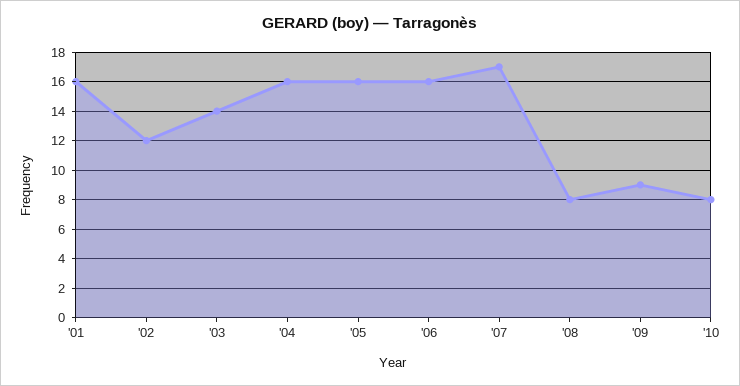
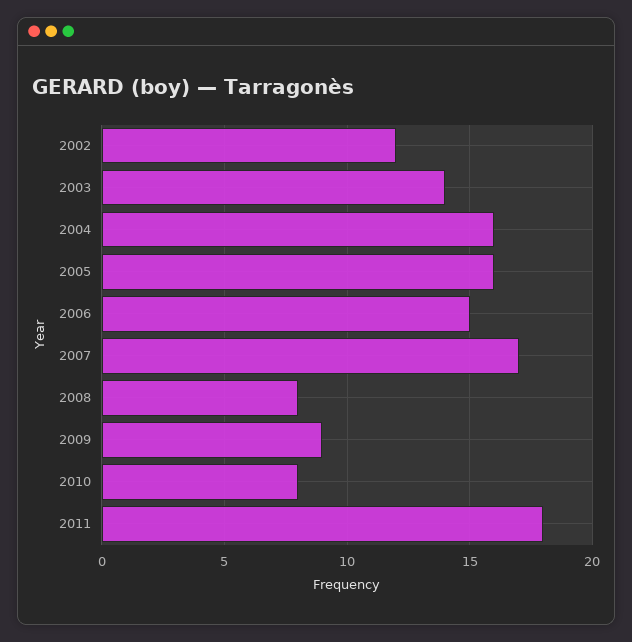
'01: 16 -> none
'06: 16 -> 15
2011: none -> 18

